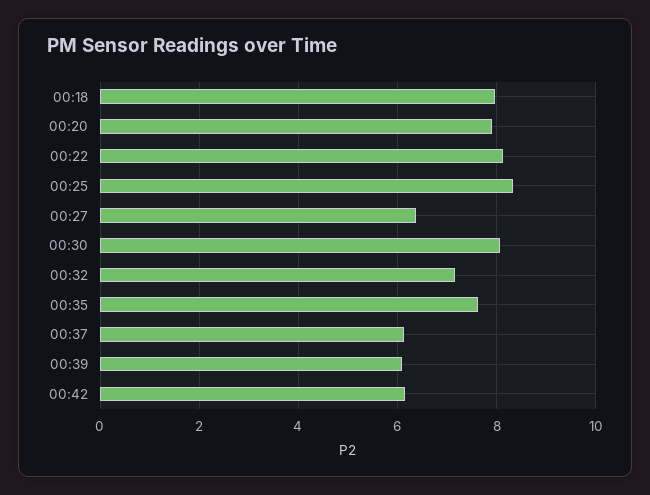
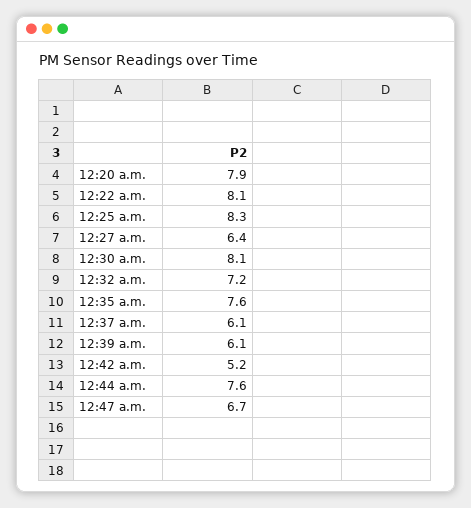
00:18: 8 -> none
00:42: 6.2 -> 5.2
12:44 a.m.: none -> 7.6
12:47 a.m.: none -> 6.7

